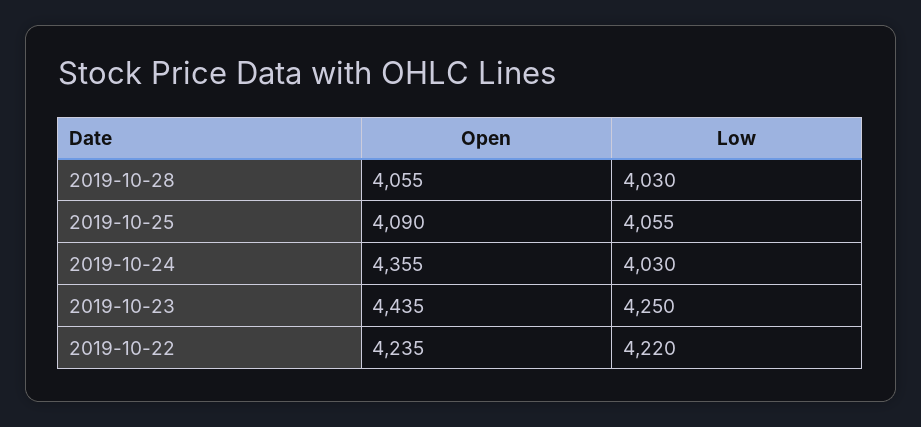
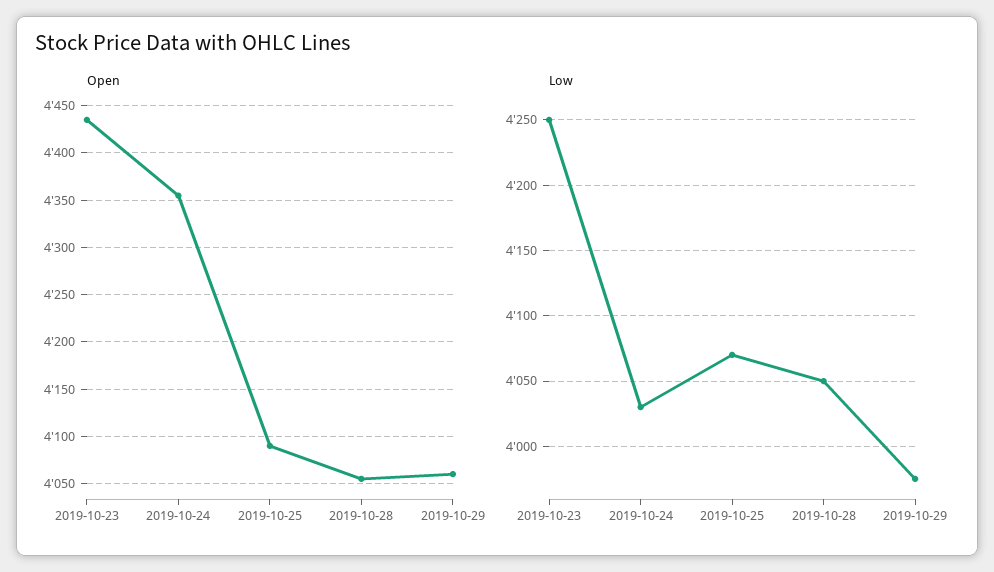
Low, 2019-10-28: 4030 -> 4050
Low, 2019-10-25: 4055 -> 4070
Open, 2019-10-22: 4235 -> none
Low, 2019-10-22: 4220 -> none
Open, 2019-10-29: none -> 4060
Low, 2019-10-29: none -> 3975

